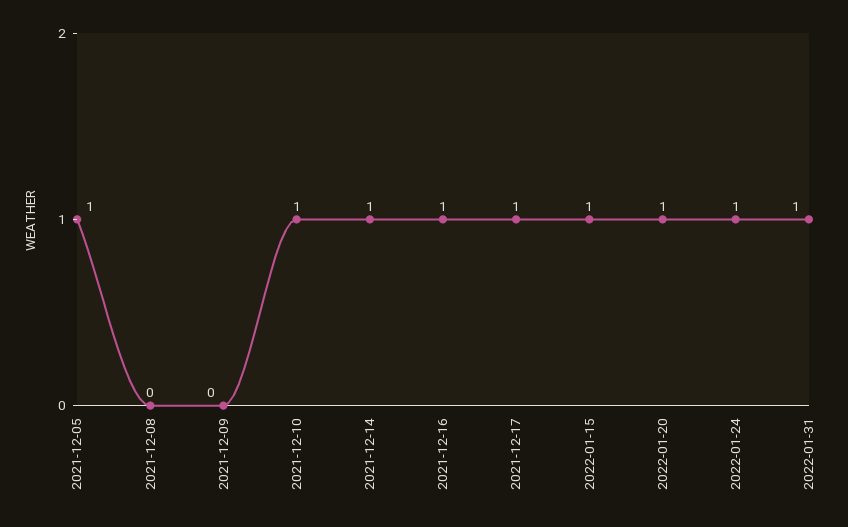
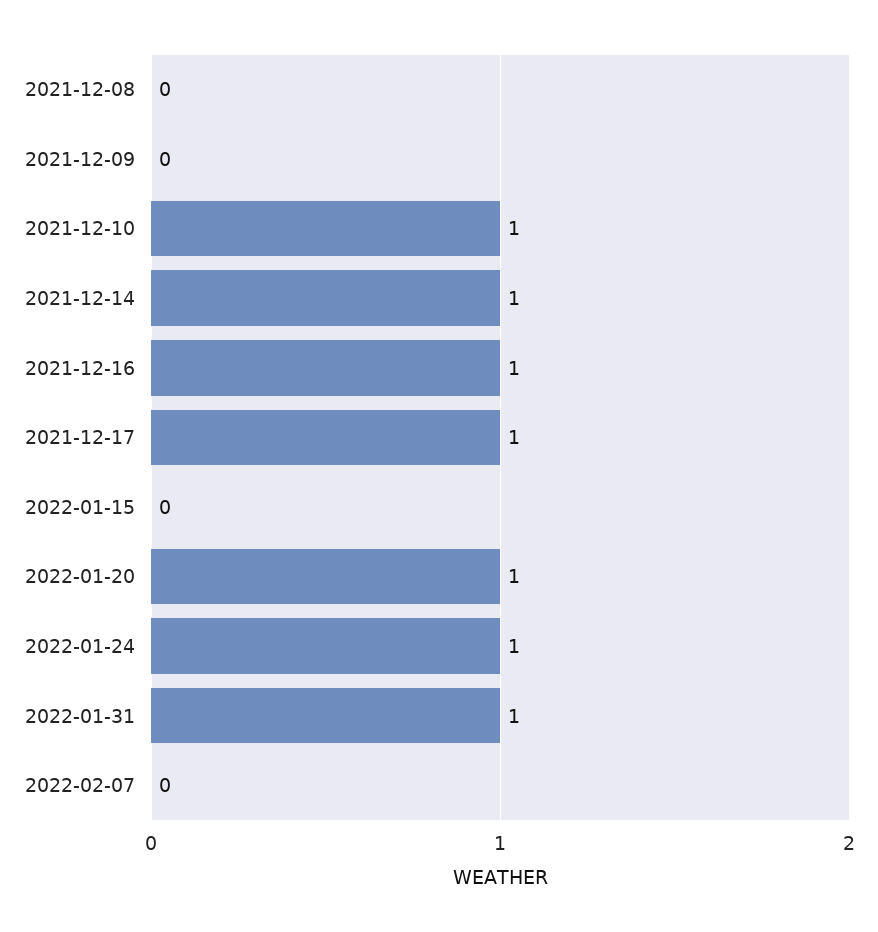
2021-12-05: 1 -> none
2022-01-15: 1 -> 0
2022-02-07: none -> 0

